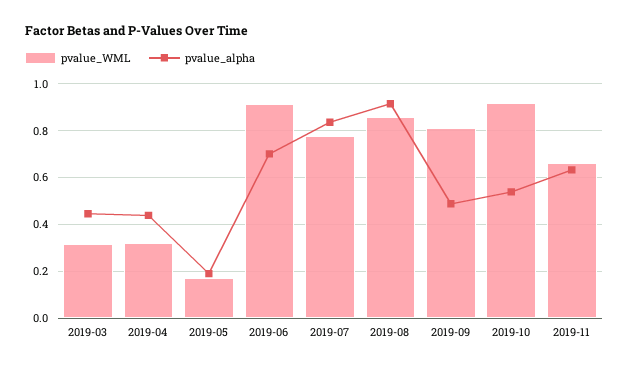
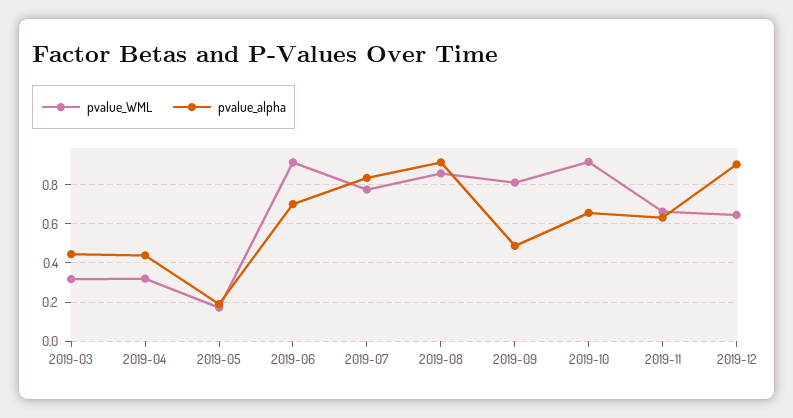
pvalue_alpha, 2019-10: 0.55 -> 0.65
pvalue_WML, 2019-12: none -> 0.65
pvalue_alpha, 2019-12: none -> 0.9

